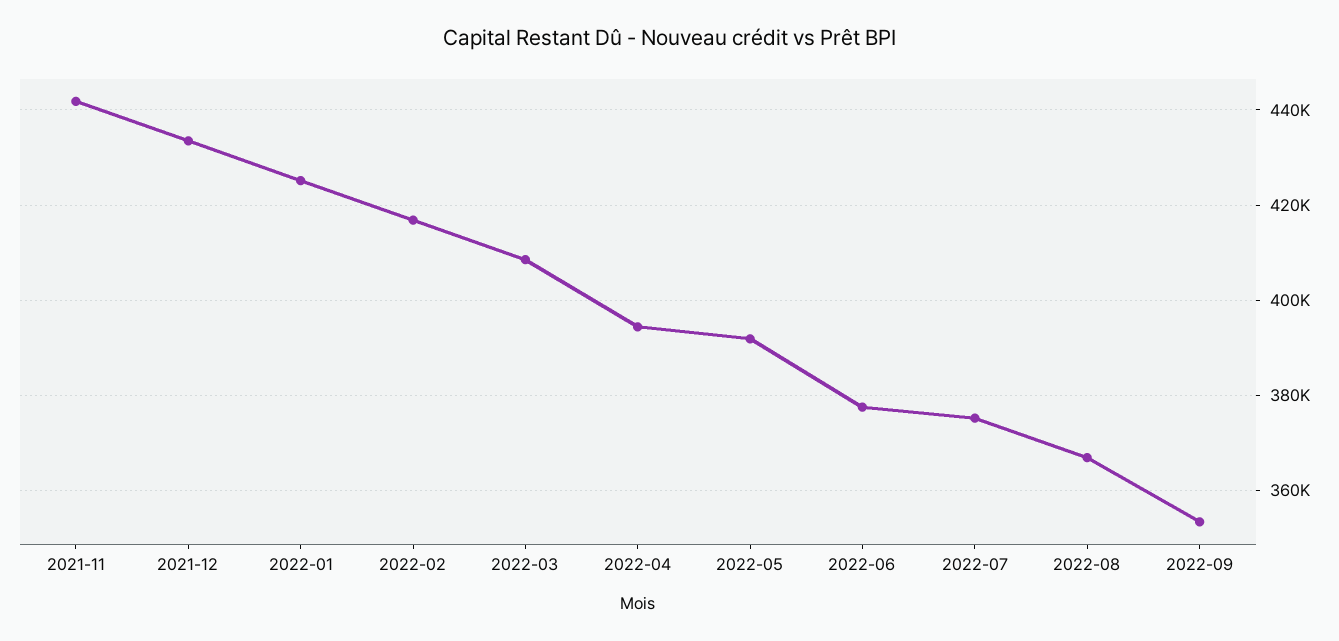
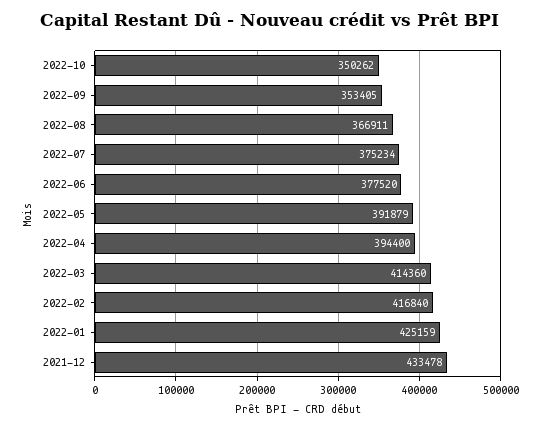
2021-11: 442000 -> none
2022-03: 408000 -> 414360
2022-10: none -> 350262

